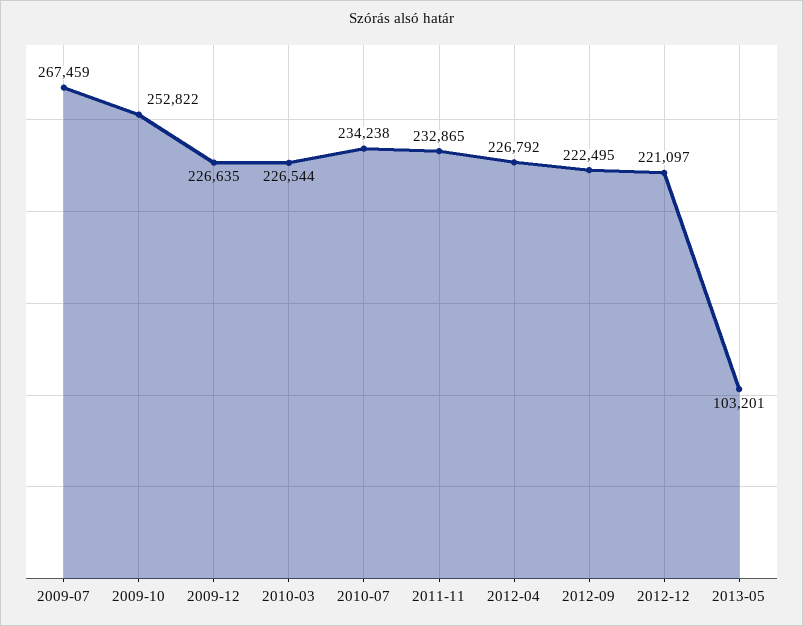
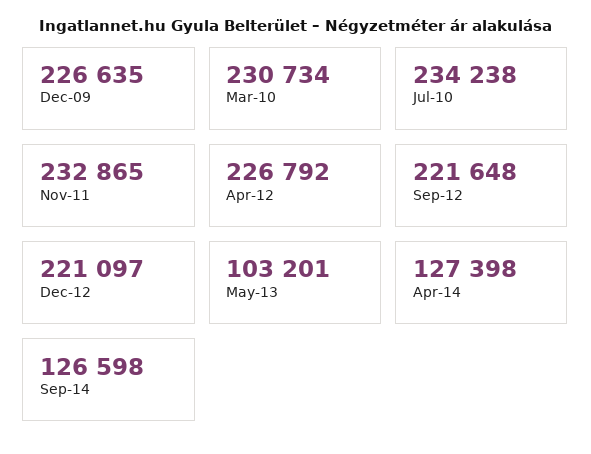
2009-07: 267459 -> none
2009-10: 252822 -> none
2010-03: 226544 -> 230734
2012-09: 222495 -> 221648
Apr-14: none -> 127398
Sep-14: none -> 126598

